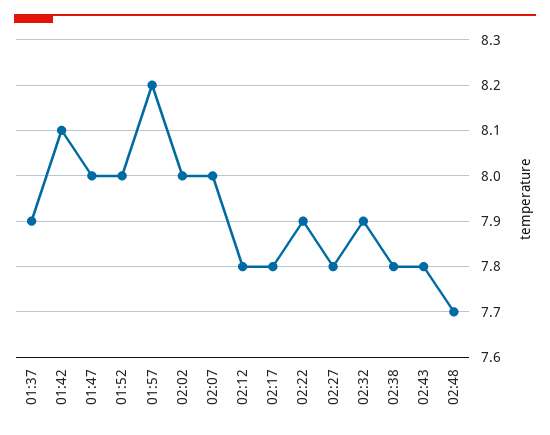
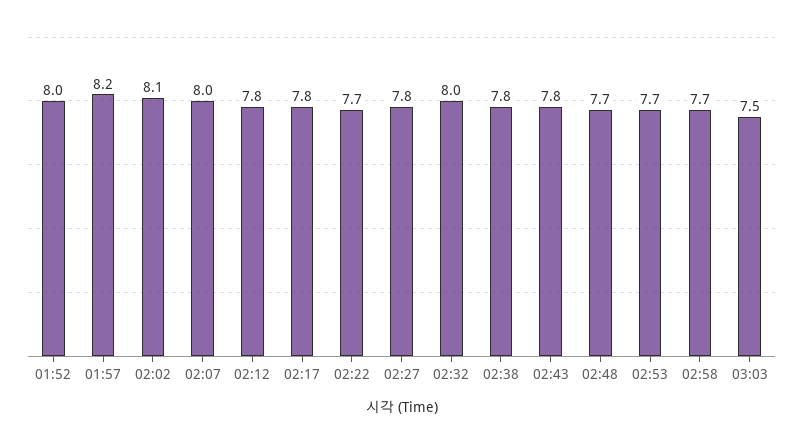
01:37: 7.9 -> none
01:42: 8.1 -> none
01:47: 8 -> none
02:02: 8 -> 8.1
02:22: 7.9 -> 7.7
02:32: 7.9 -> 8
02:53: none -> 7.7
02:58: none -> 7.7
03:03: none -> 7.5

